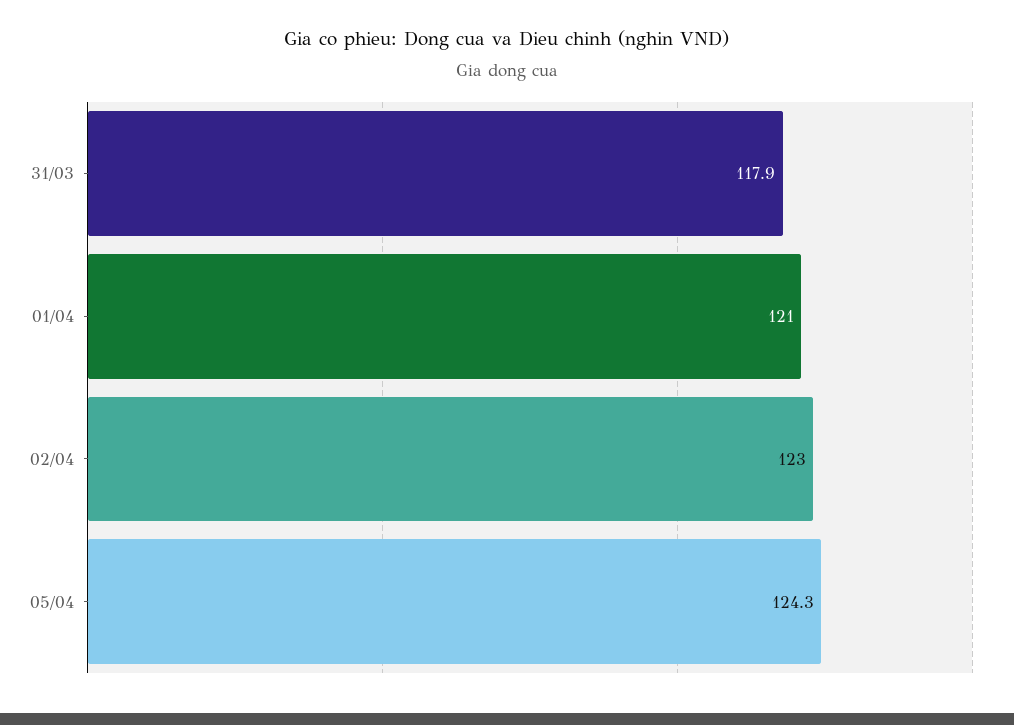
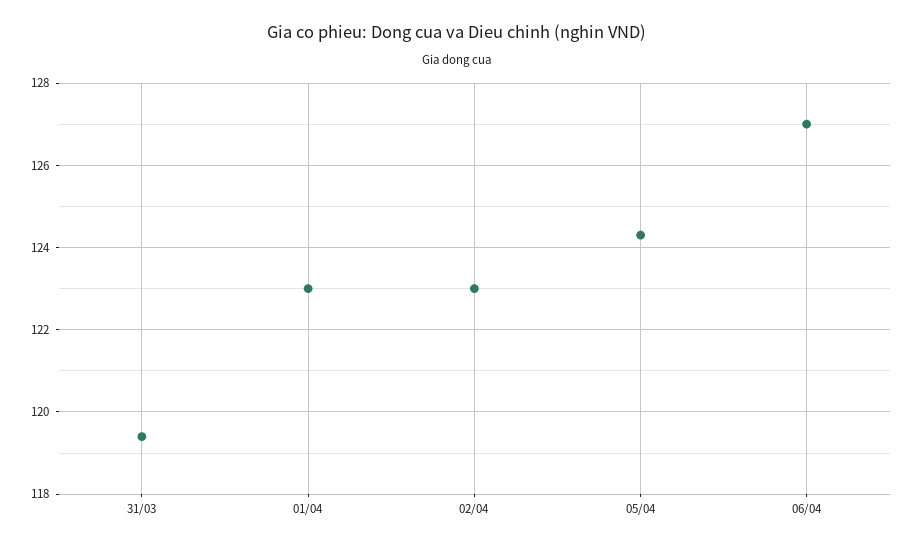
31/03: 117.9 -> 119.5
01/04: 121 -> 123
06/04: none -> 127

